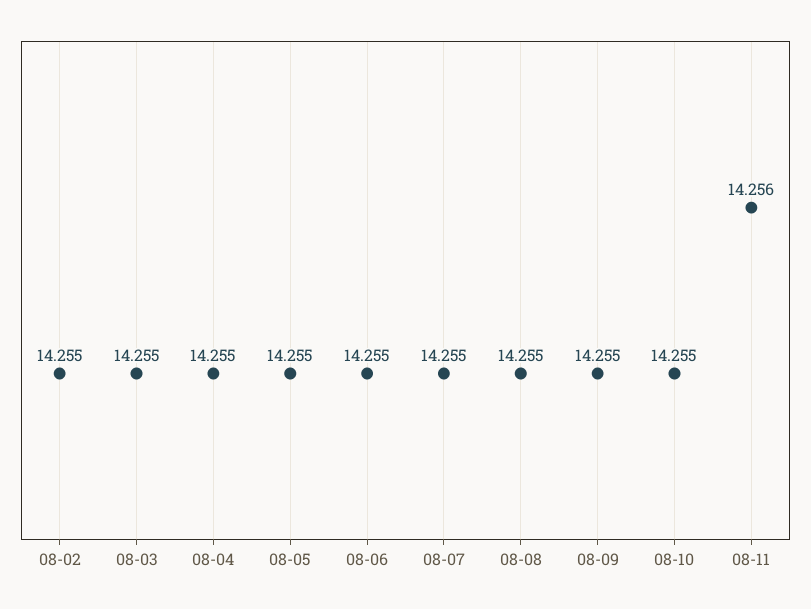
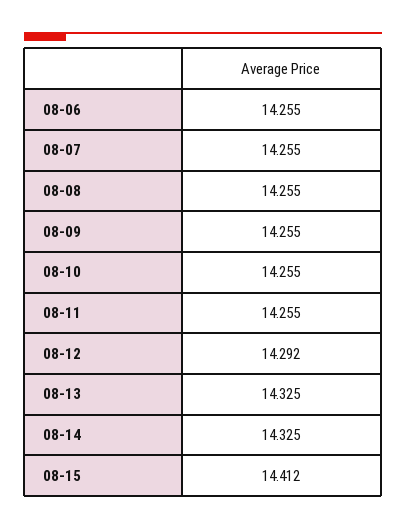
08-02: 14.255 -> none
08-03: 14.255 -> none
08-04: 14.255 -> none
08-05: 14.255 -> none
08-11: 14.256 -> 14.255
08-12: none -> 14.292
08-13: none -> 14.325
08-14: none -> 14.325
08-15: none -> 14.412

